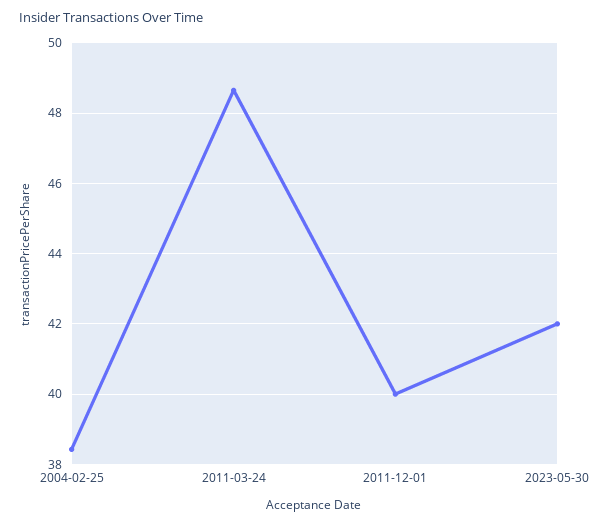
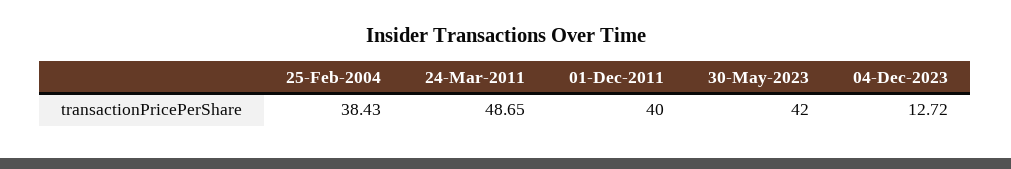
04-Dec-2023: none -> 12.72

